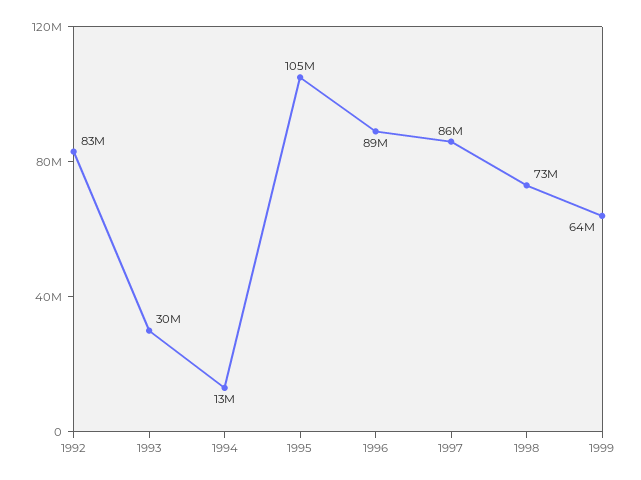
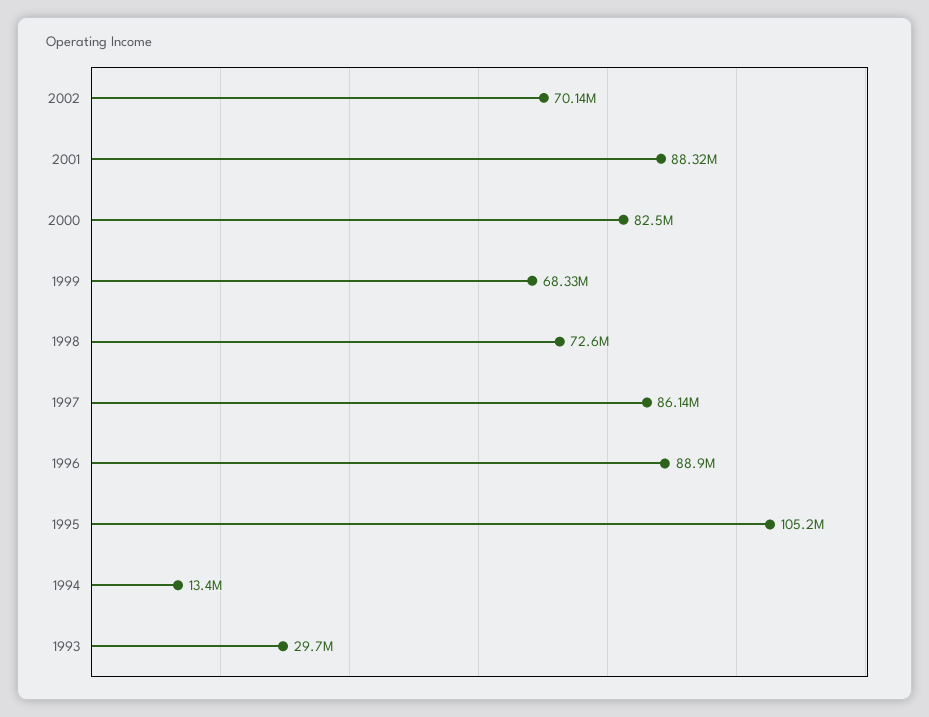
1992: 83000000 -> none
1999: 64000000 -> 68330000
2002: none -> 70140000
2001: none -> 88320000
2000: none -> 82500000

